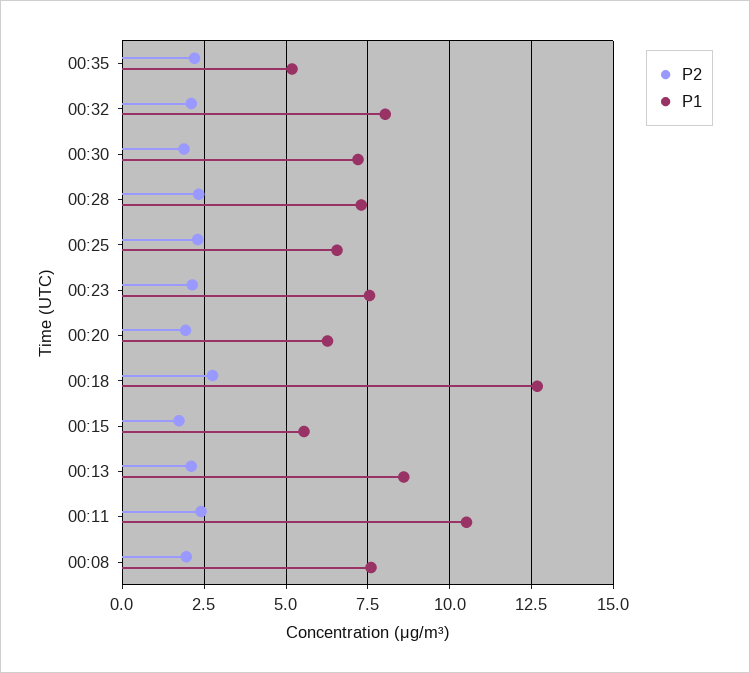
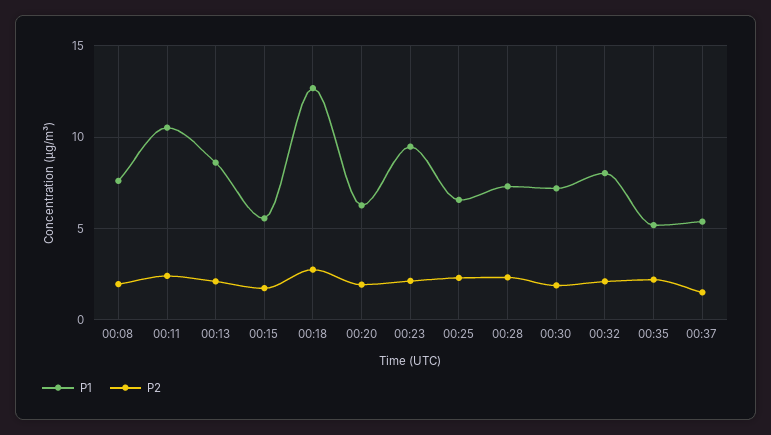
P1, 00:23: 7.5 -> 9.5
P1, 00:37: none -> 5.5
P2, 00:37: none -> 1.5

